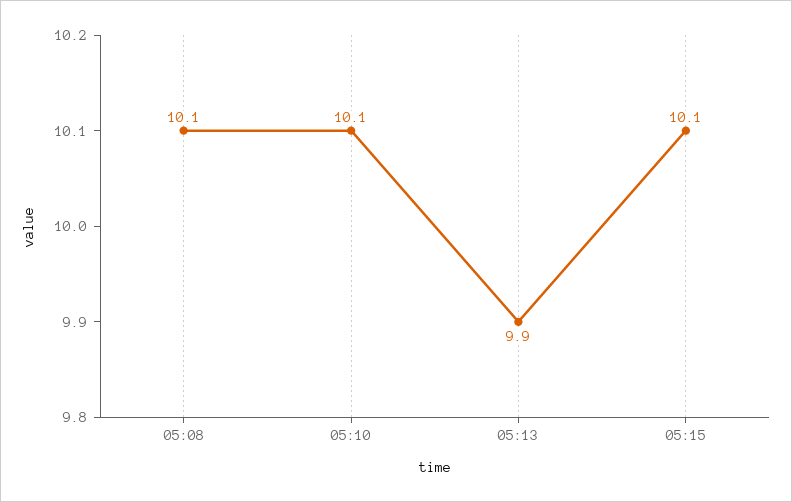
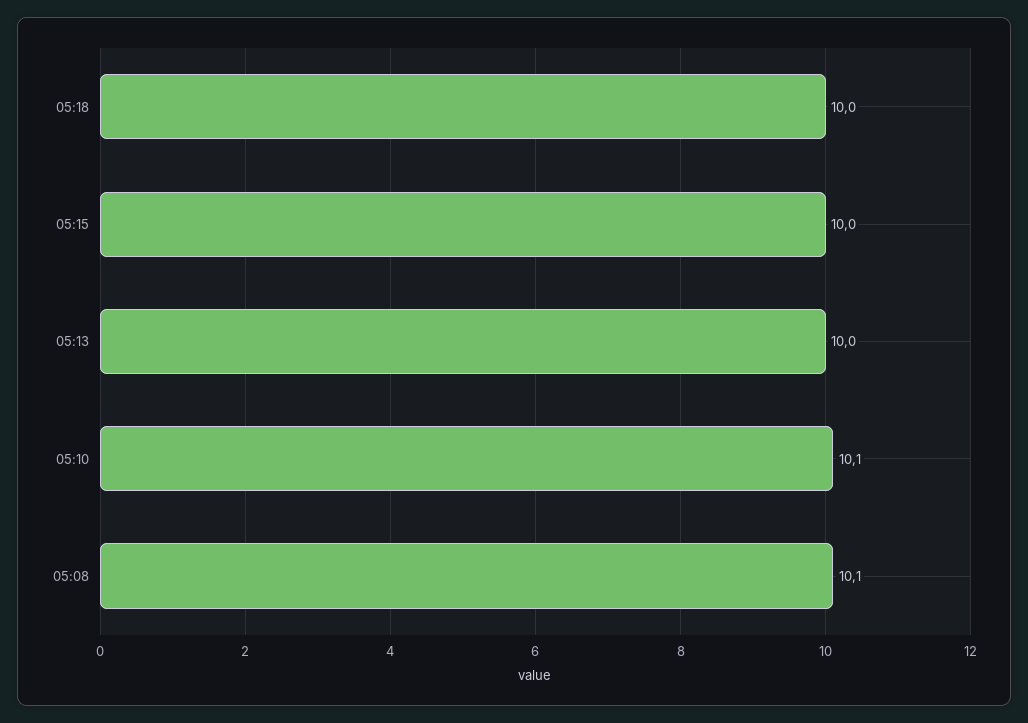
05:13: 9.9 -> 10
05:15: 10.1 -> 10
05:18: none -> 10

